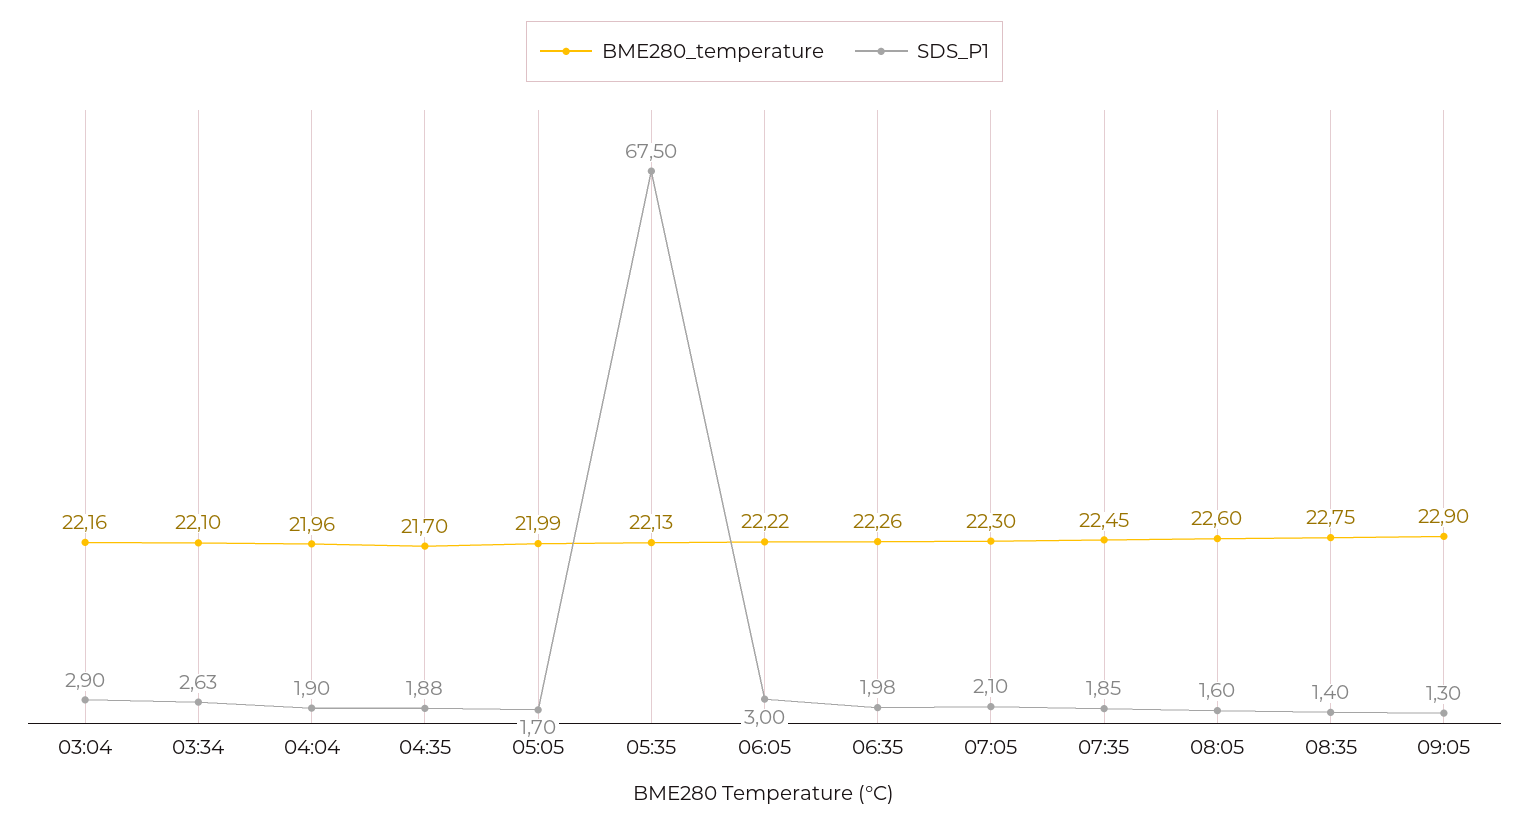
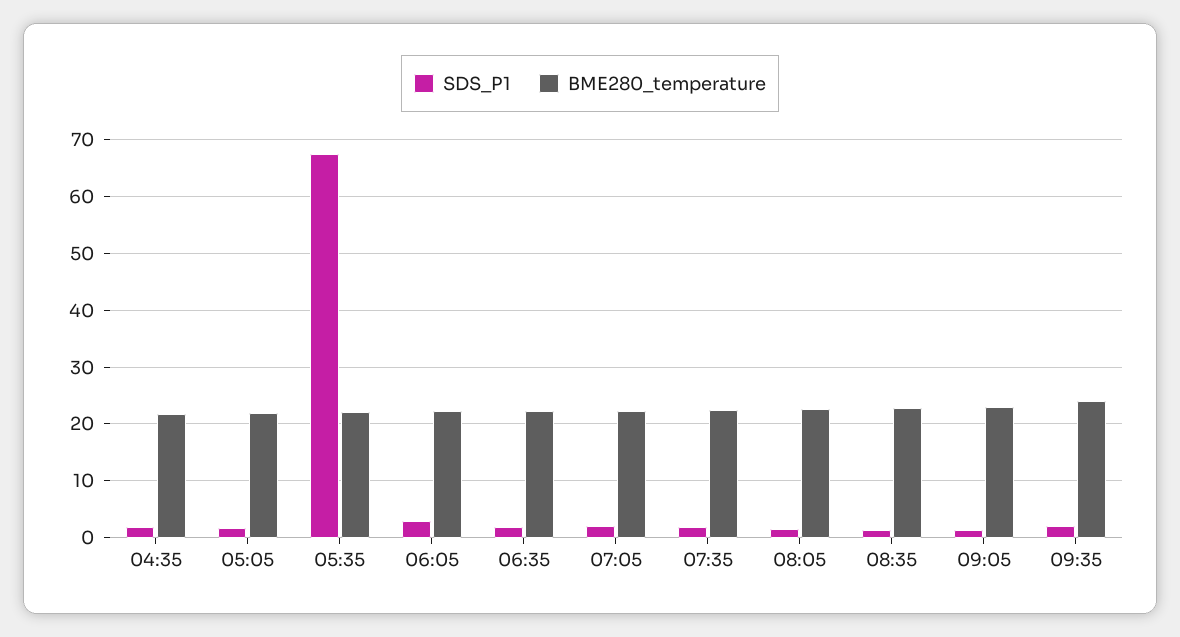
BME280_temperature, 03:04: 22.16 -> none
SDS_P1, 03:04: 2.9 -> none
BME280_temperature, 03:34: 22.1 -> none
SDS_P1, 03:34: 2.63 -> none
BME280_temperature, 04:04: 21.96 -> none
SDS_P1, 04:04: 1.9 -> none
SDS_P1, 09:35: none -> 2
BME280_temperature, 09:35: none -> 24

